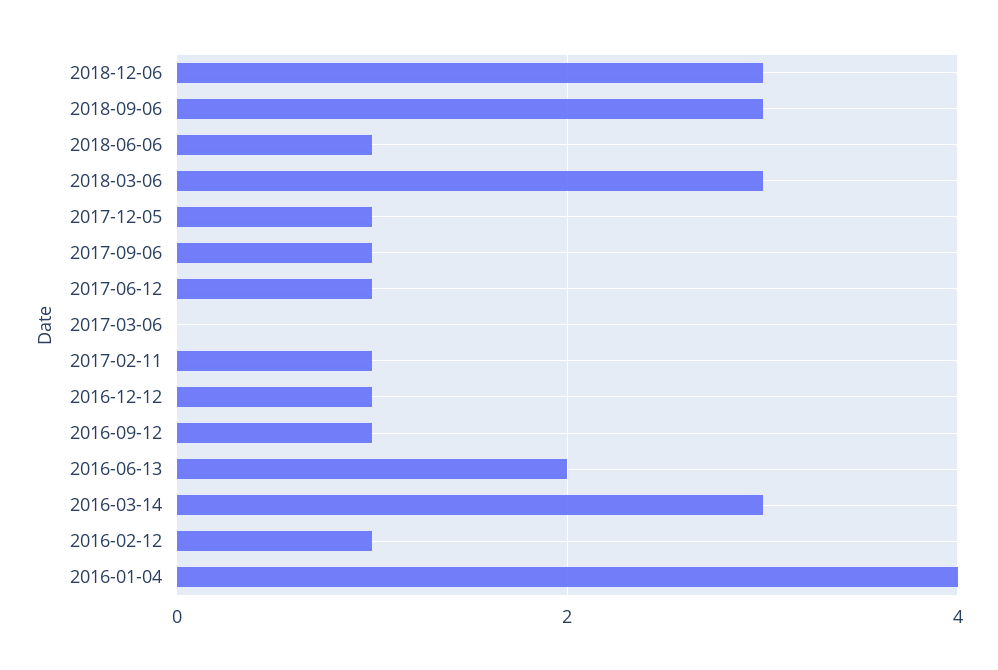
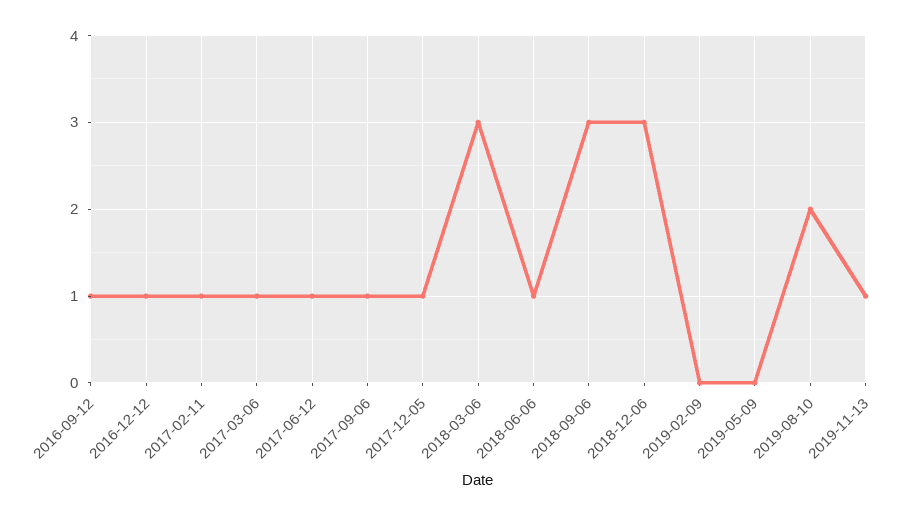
2017-03-06: 0 -> 1
2016-06-13: 2 -> none
2016-03-14: 3 -> none
2016-02-12: 1 -> none
2016-01-04: 4 -> none
2019-02-09: none -> 0
2019-05-09: none -> 0
2019-08-10: none -> 2
2019-11-13: none -> 1

